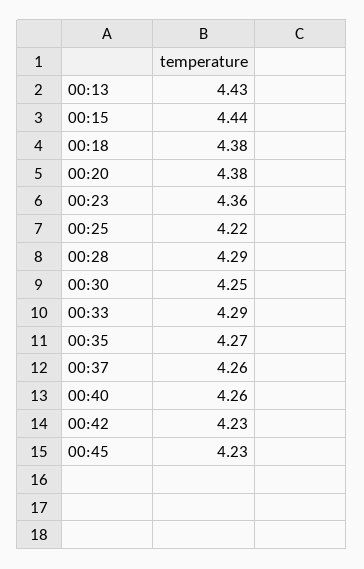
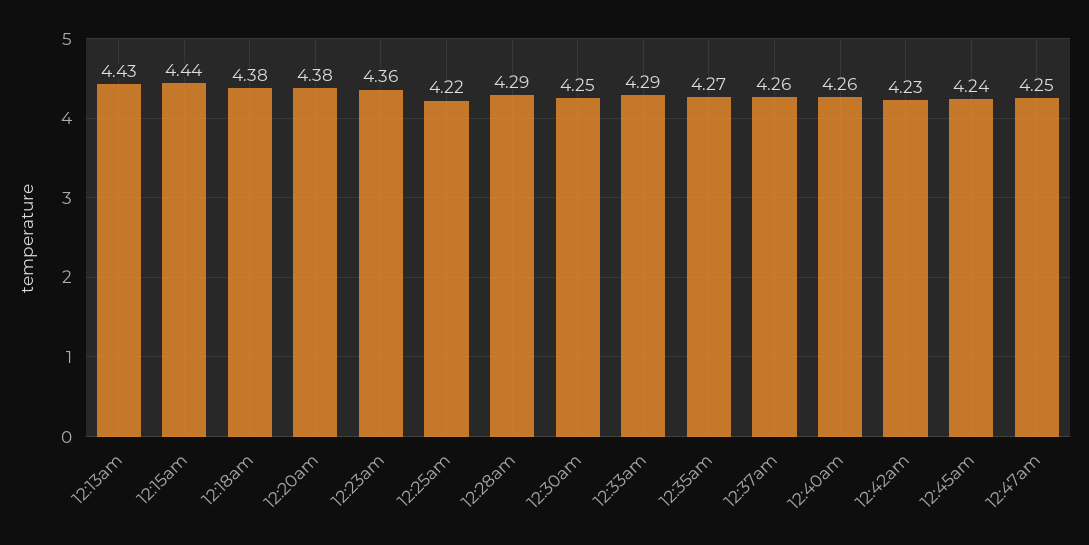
00:45: 4.23 -> 4.24
12:47am: none -> 4.25

